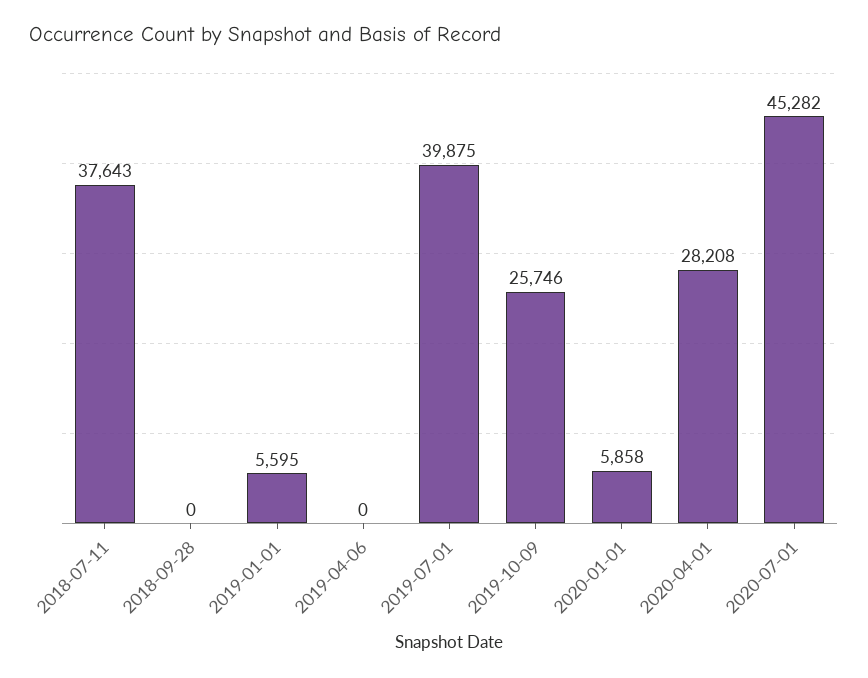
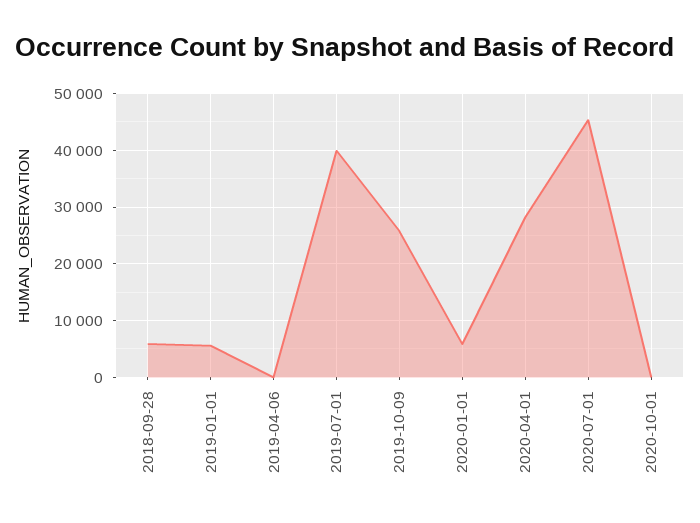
2018-07-11: 37643 -> none
2018-09-28: 0 -> 6000
2020-10-01: none -> 0

